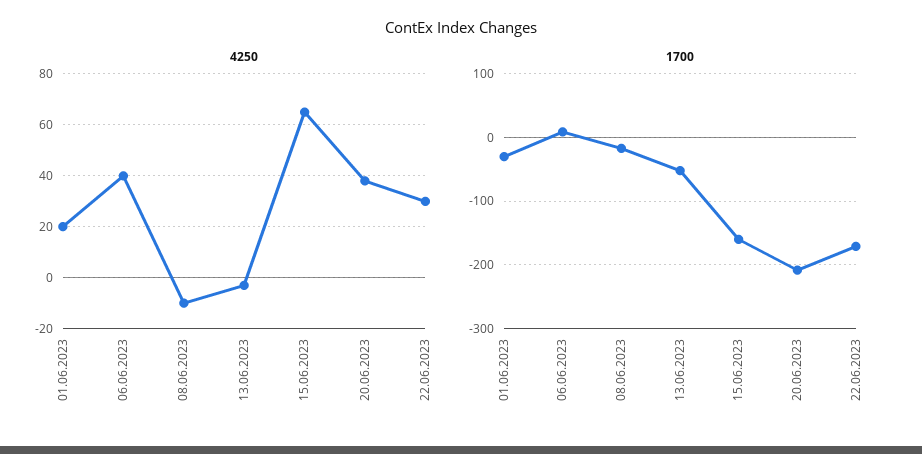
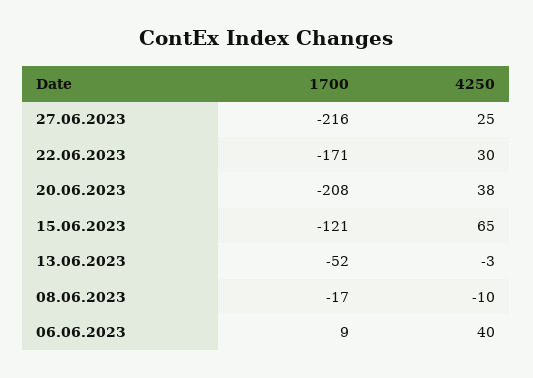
4250, 01.06.2023: 20 -> none
1700, 01.06.2023: -30 -> none
1700, 15.06.2023: -160 -> -121
1700, 27.06.2023: none -> -216
4250, 27.06.2023: none -> 25

